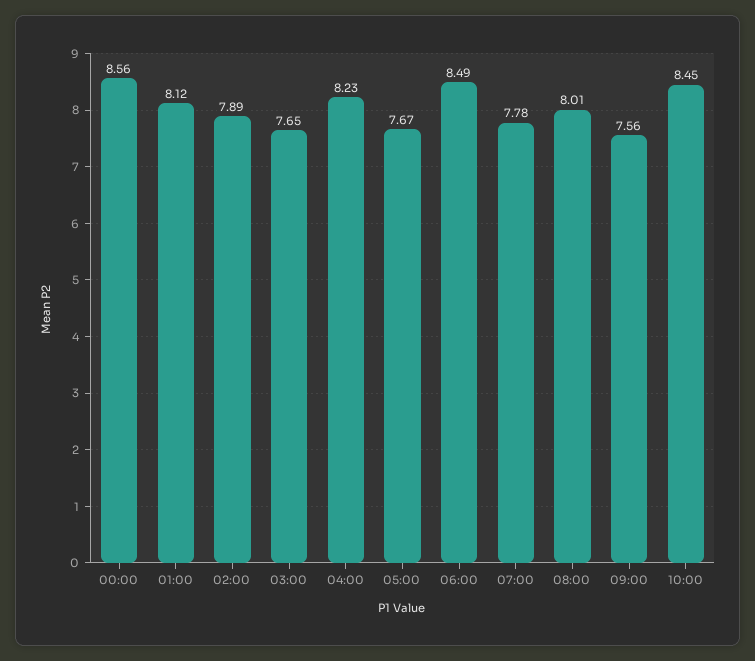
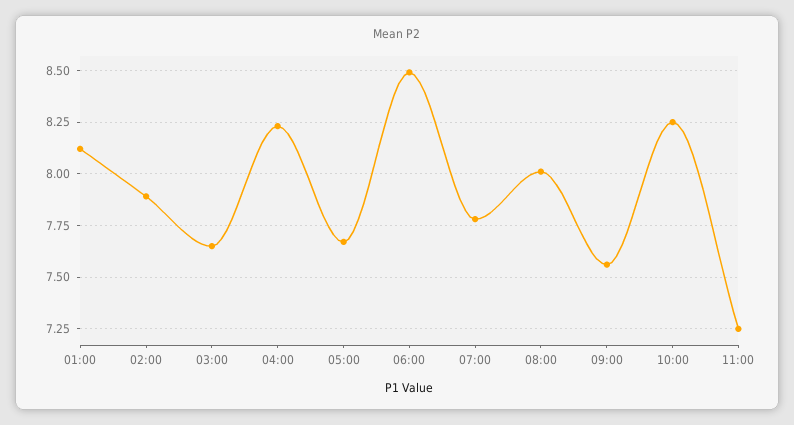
00:00: 8.56 -> none
10:00: 8.45 -> 8.25
11:00: none -> 7.25

